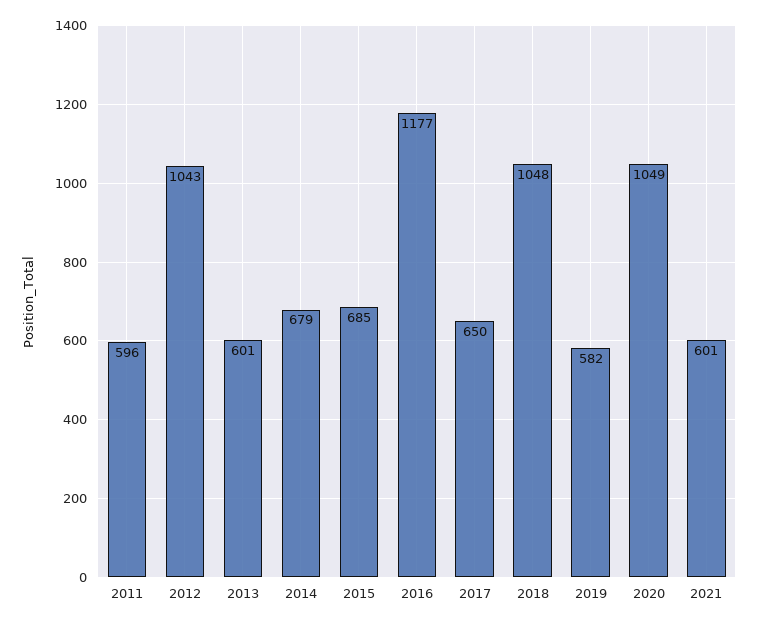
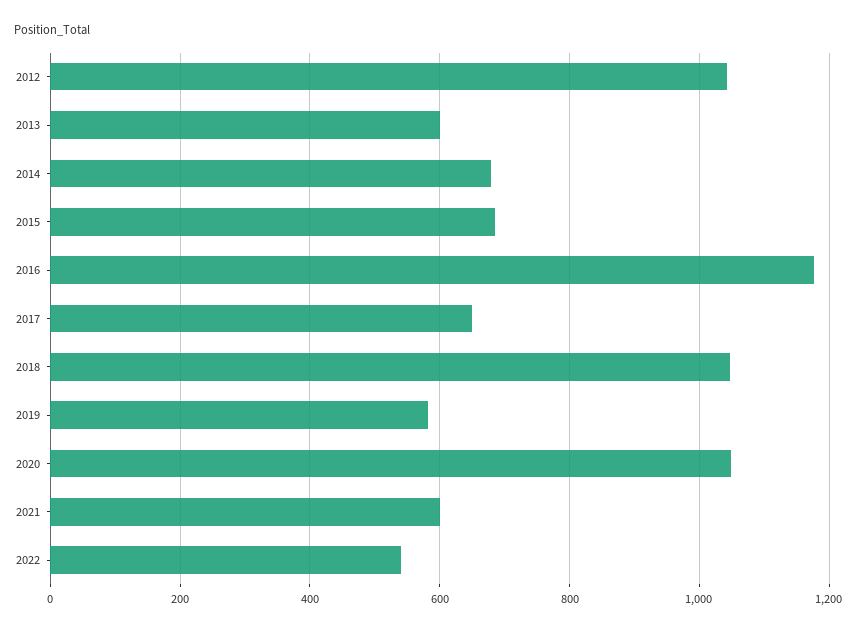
2011: 596 -> none
2022: none -> 540

